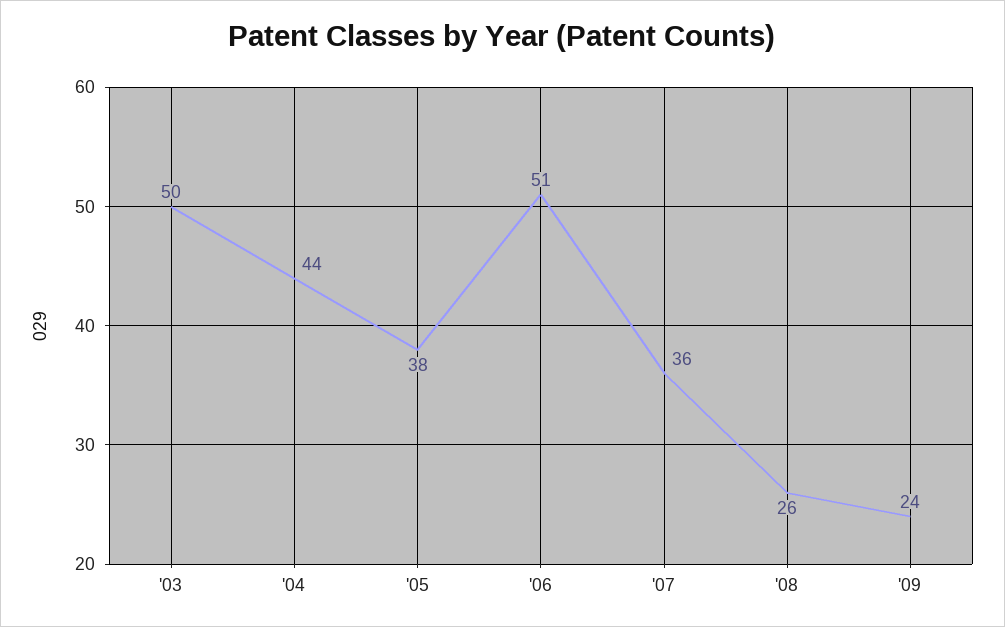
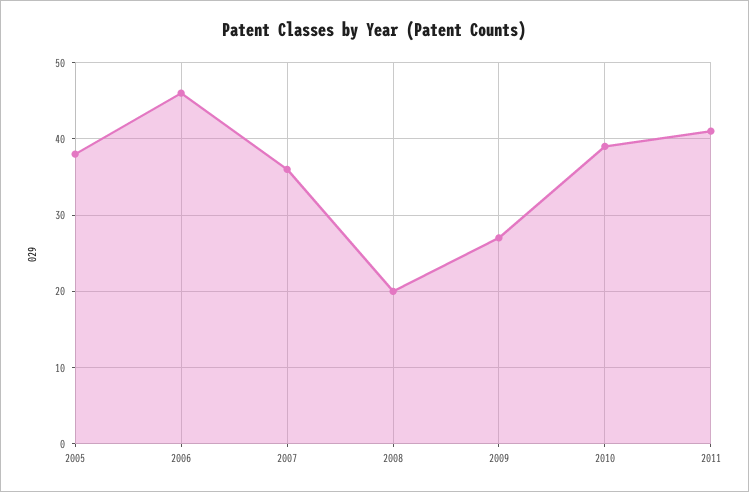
'03: 50 -> none
'04: 44 -> none
'06: 51 -> 46
'08: 26 -> 20
'09: 24 -> 27
2010: none -> 39
2011: none -> 41

